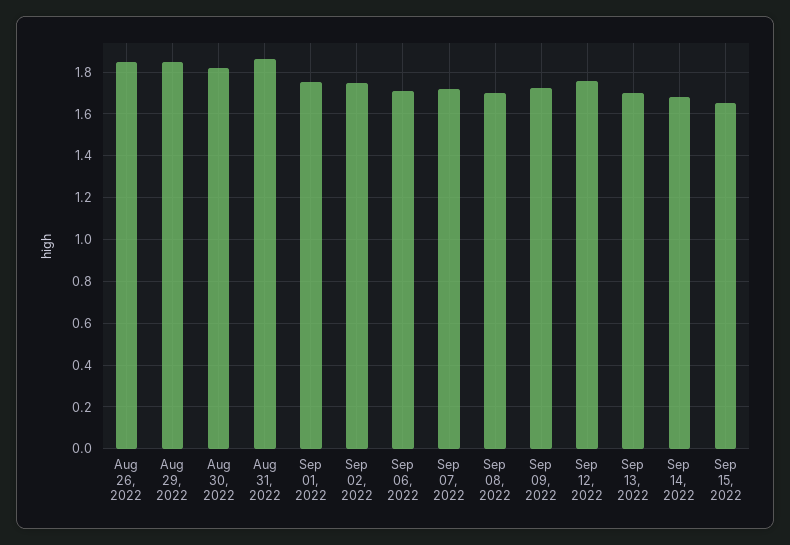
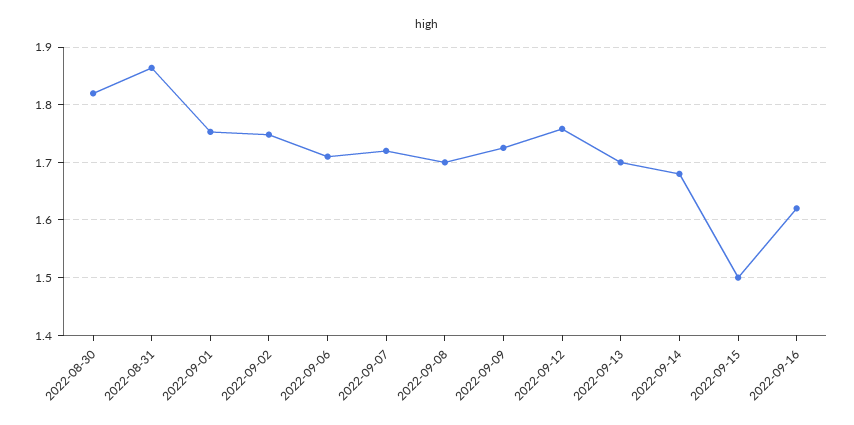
Aug 26, 2022: 1.85 -> none
Aug 29, 2022: 1.85 -> none
Sep 15, 2022: 1.65 -> 1.5
2022-09-16: none -> 1.62

